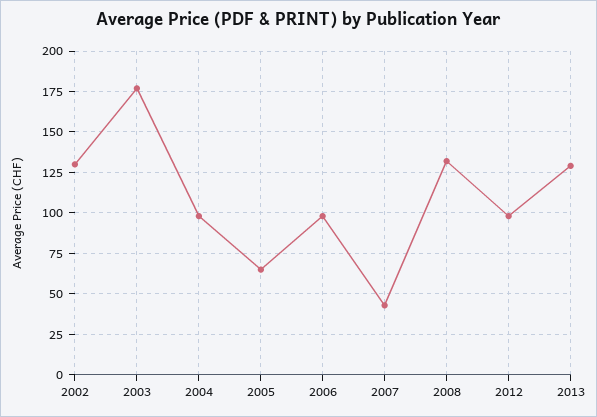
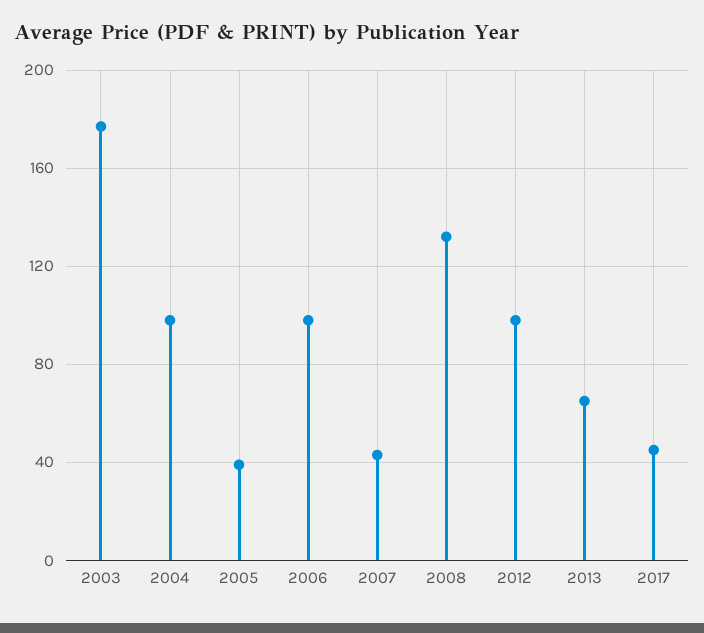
2002: 130 -> none
2005: 65 -> 40
2013: 130 -> 65
2017: none -> 45

